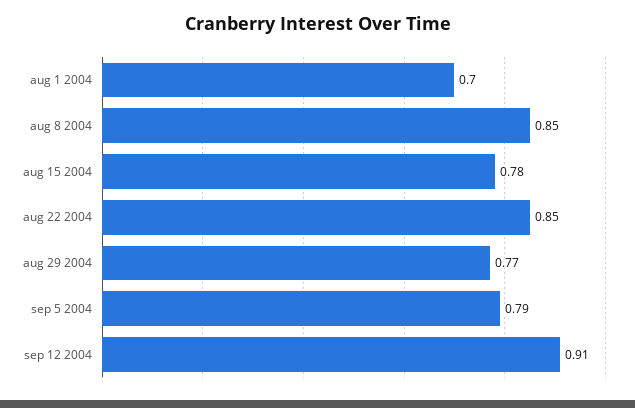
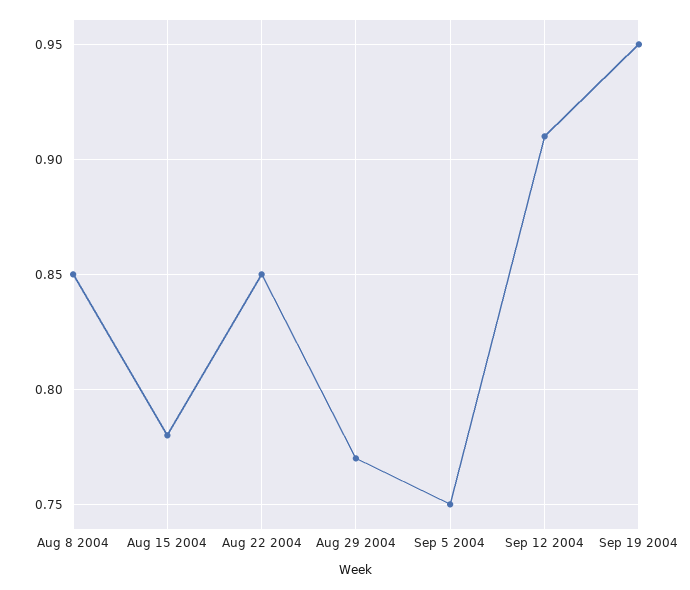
aug 1 2004: 0.7 -> none
sep 5 2004: 0.79 -> 0.75
Sep 19 2004: none -> 0.95

